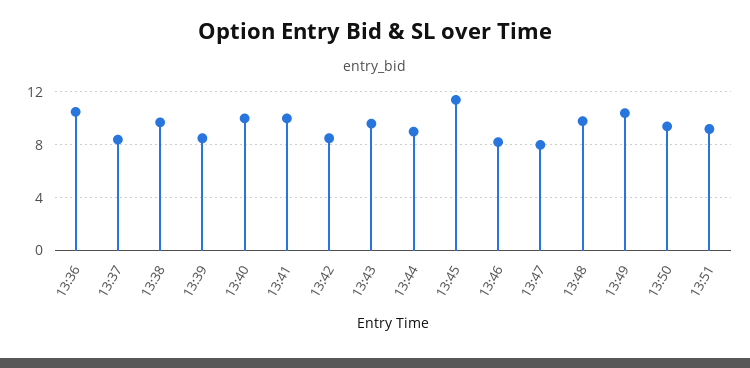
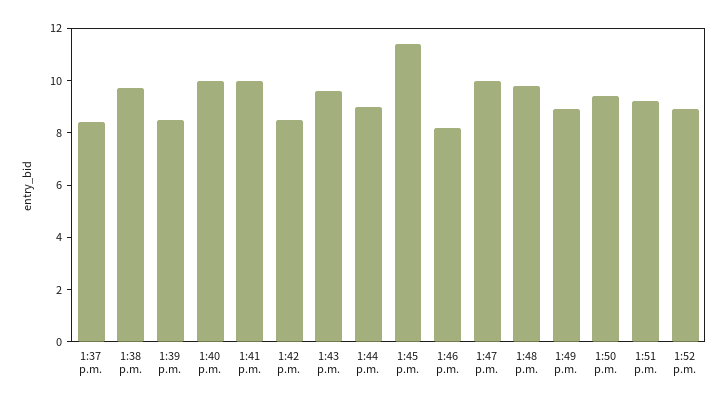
13:36: 10.5 -> none
13:47: 8 -> 10
13:49: 10.5 -> 9
1:52 p.m.: none -> 9

